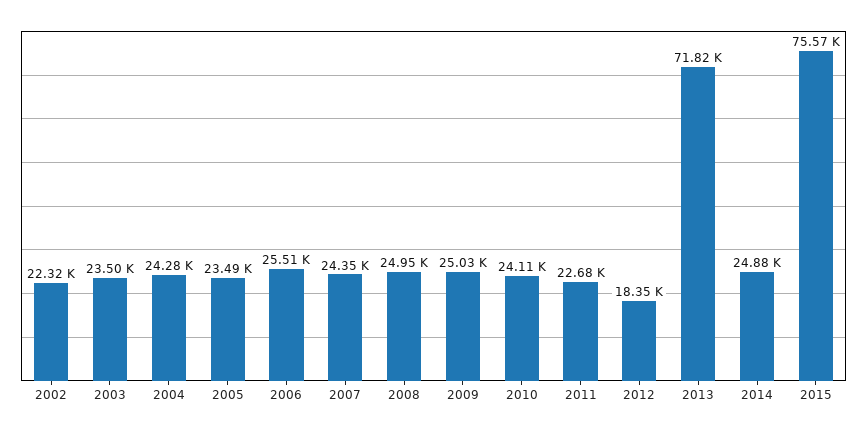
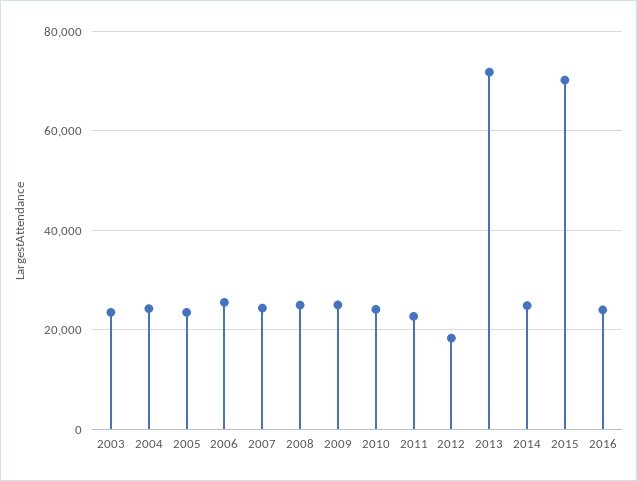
2002: 22320 -> none
2015: 75570 -> 70000
2016: none -> 24000

